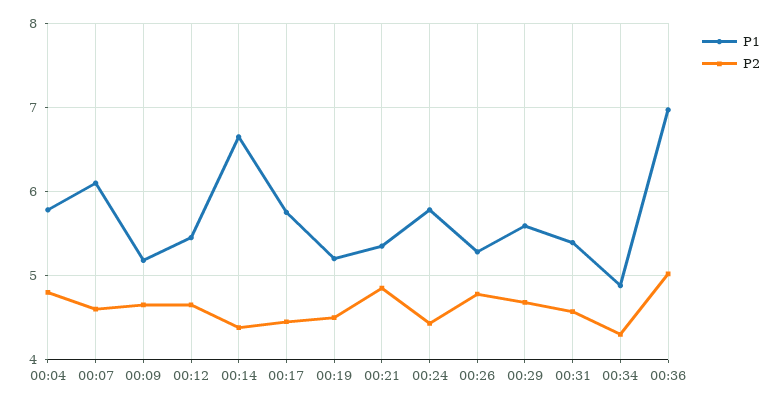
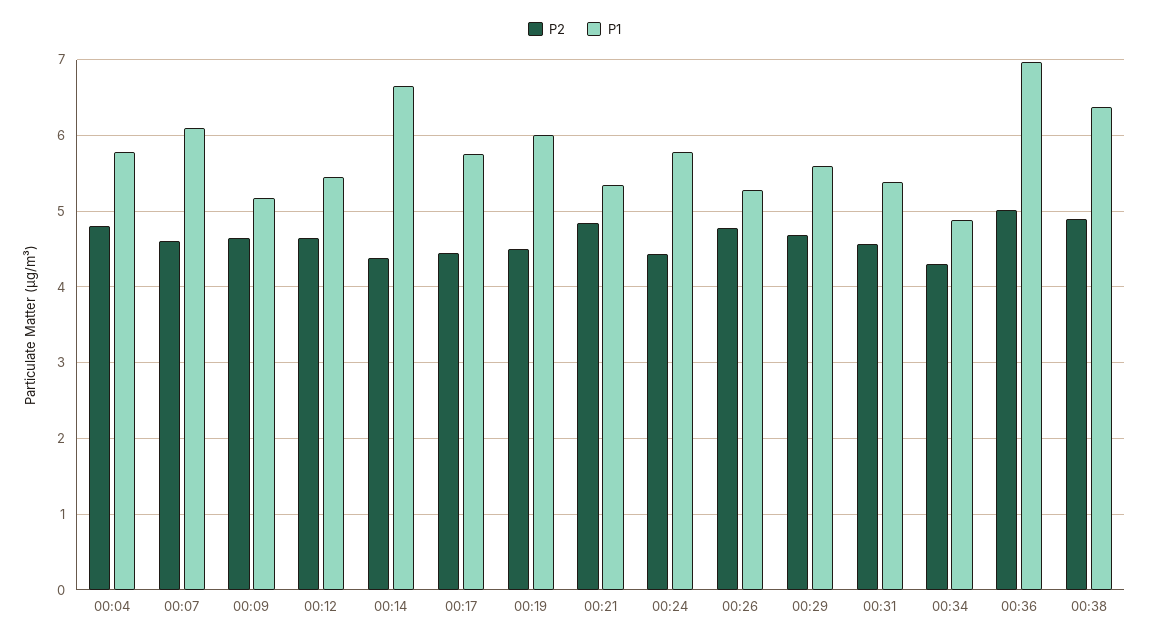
P1, 00:19: 5.2 -> 6
P2, 00:38: none -> 4.9
P1, 00:38: none -> 6.4

